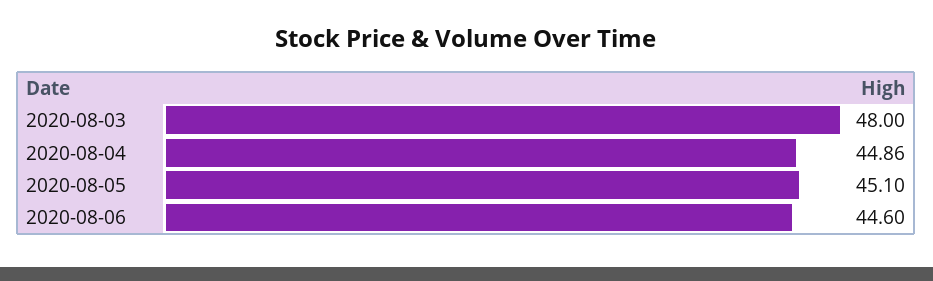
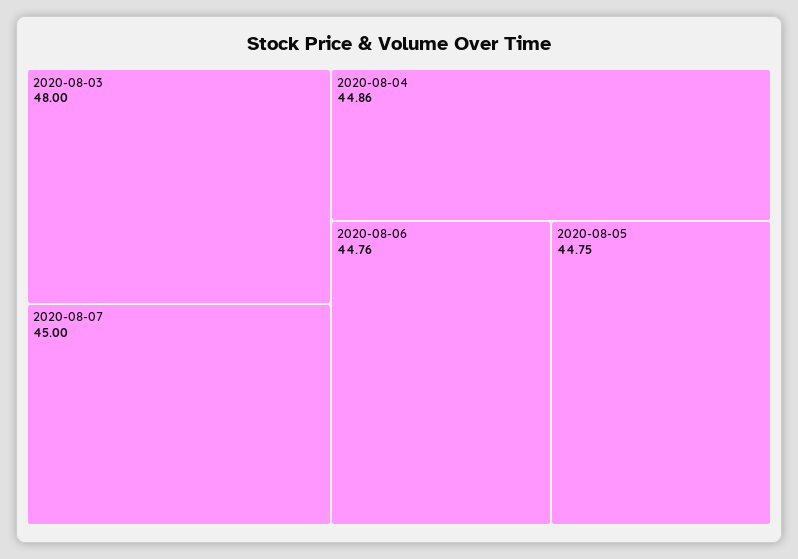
2020-08-05: 45.1 -> 44.75
2020-08-06: 44.6 -> 44.76
2020-08-07: none -> 45

